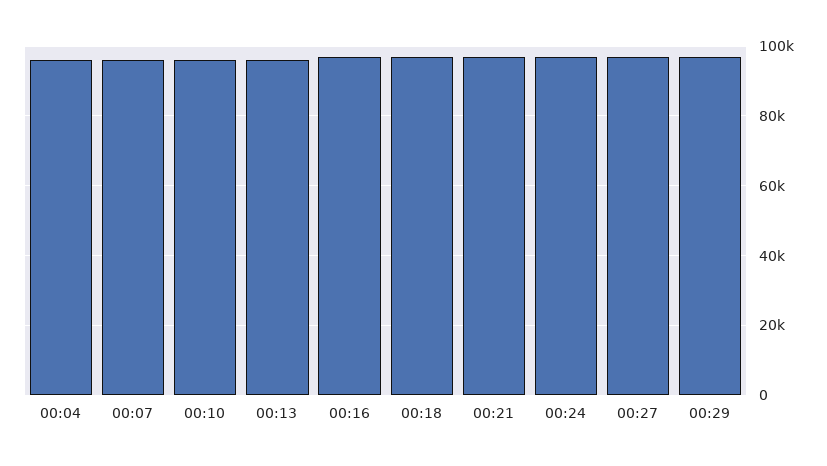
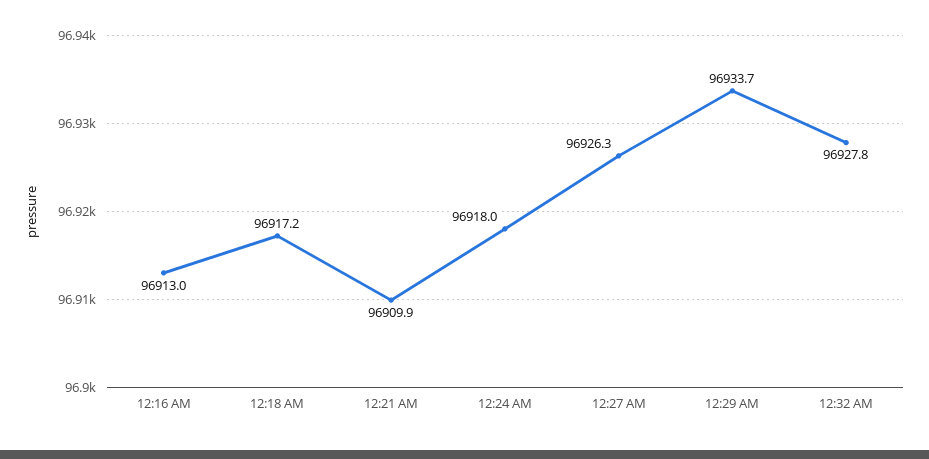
00:04: 96000 -> none
00:07: 96000 -> none
00:10: 96000 -> none
00:13: 96000 -> none
12:32 AM: none -> 96927.8

